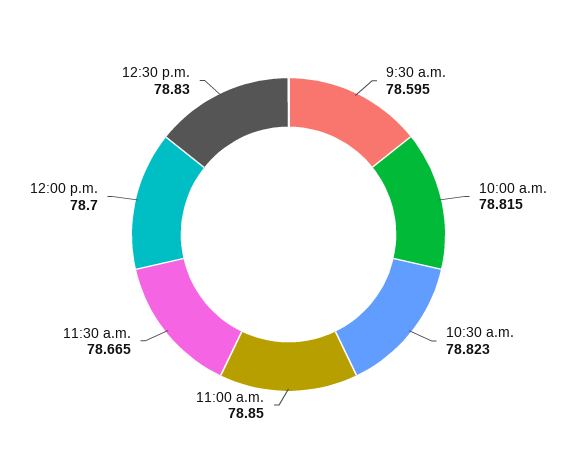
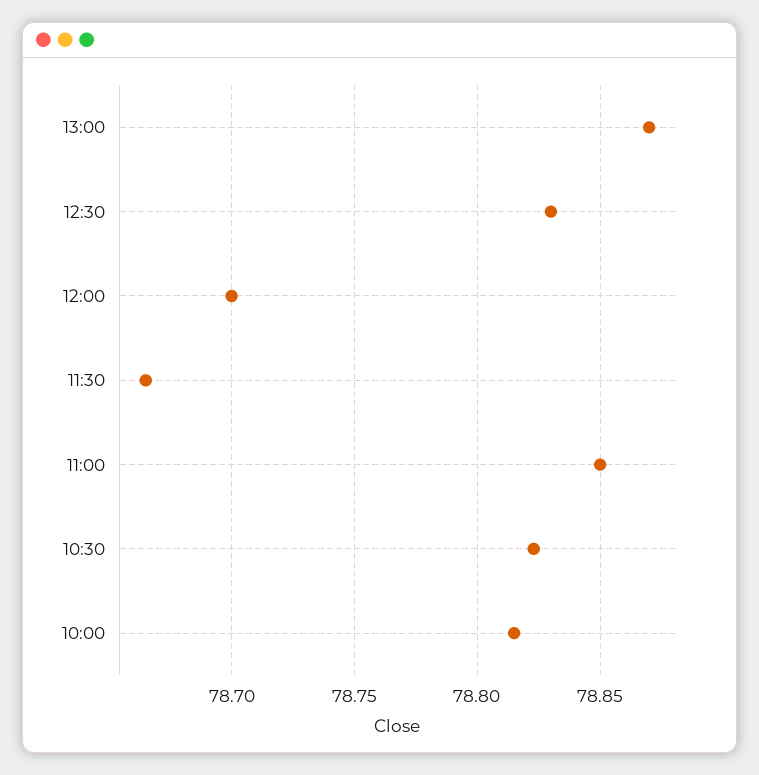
9:30 a.m.: 78.595 -> none
13:00: none -> 78.87

